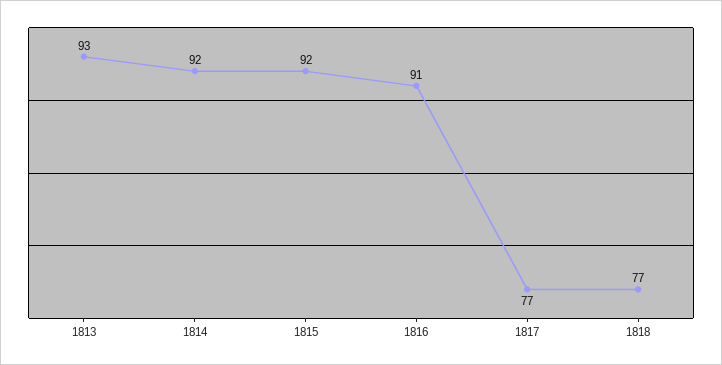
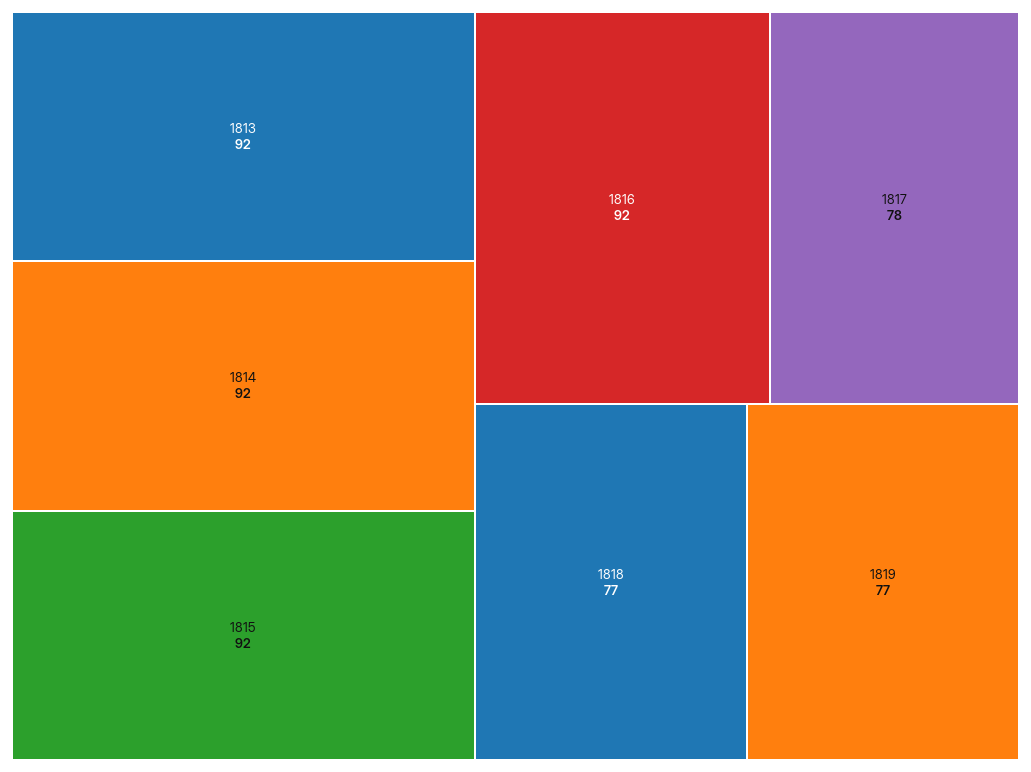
1813: 93 -> 92
1816: 91 -> 92
1817: 77 -> 78
1819: none -> 77

